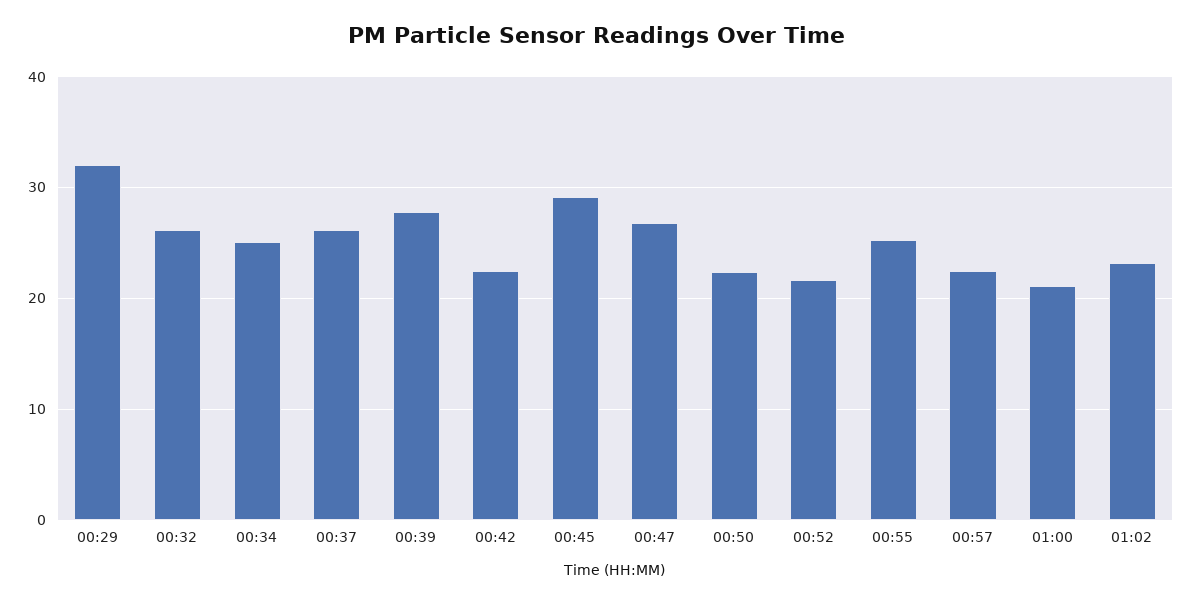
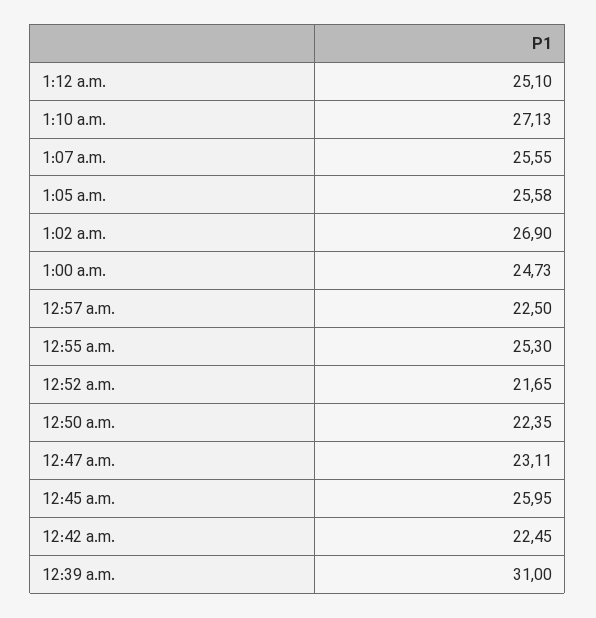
00:29: 32 -> none
00:32: 26 -> none
00:34: 25 -> none
00:37: 26 -> none
00:39: 28 -> 31
00:45: 29 -> 25.95
00:47: 27 -> 23.11
01:00: 21 -> 24.73
01:02: 23 -> 26.9
1:12 a.m.: none -> 25.1
1:10 a.m.: none -> 27.13
1:07 a.m.: none -> 25.55
1:05 a.m.: none -> 25.58

